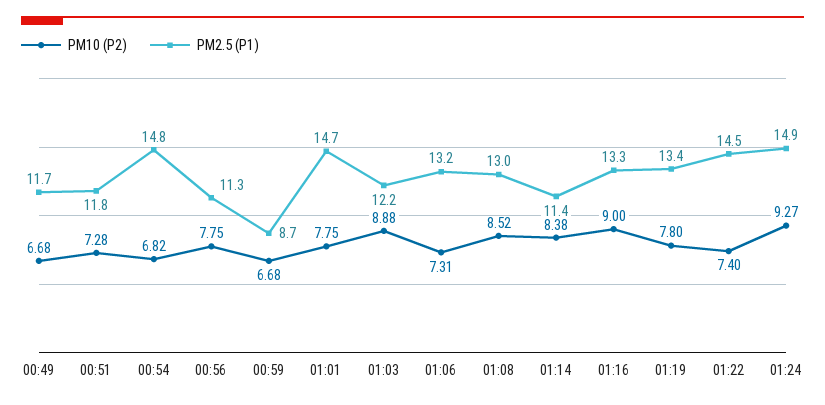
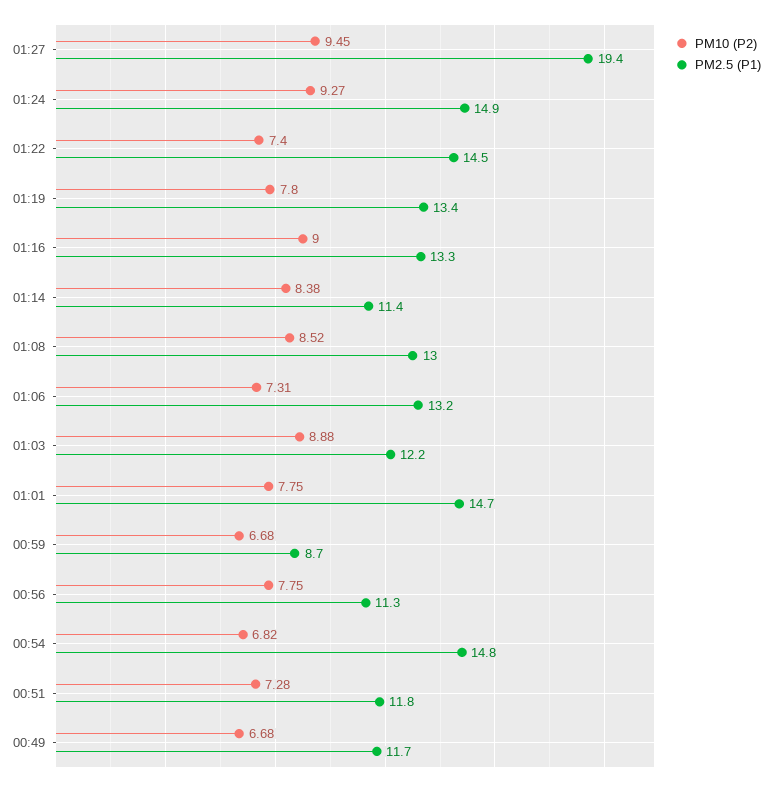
PM10 (P2), 01:27: none -> 9.45
PM2.5 (P1), 01:27: none -> 19.4

